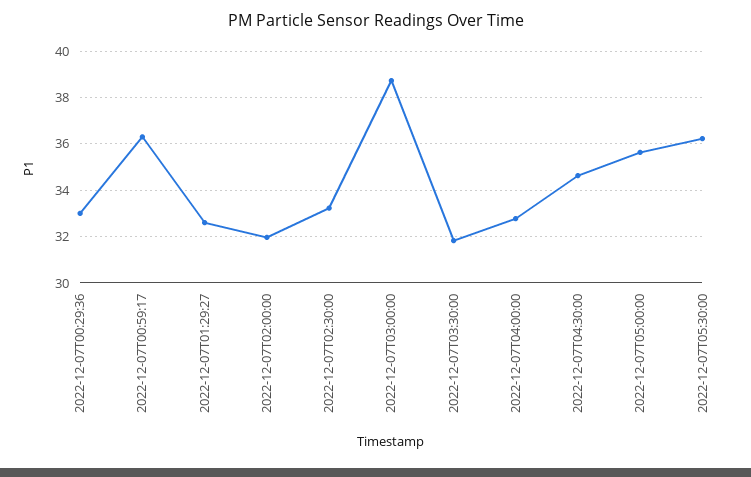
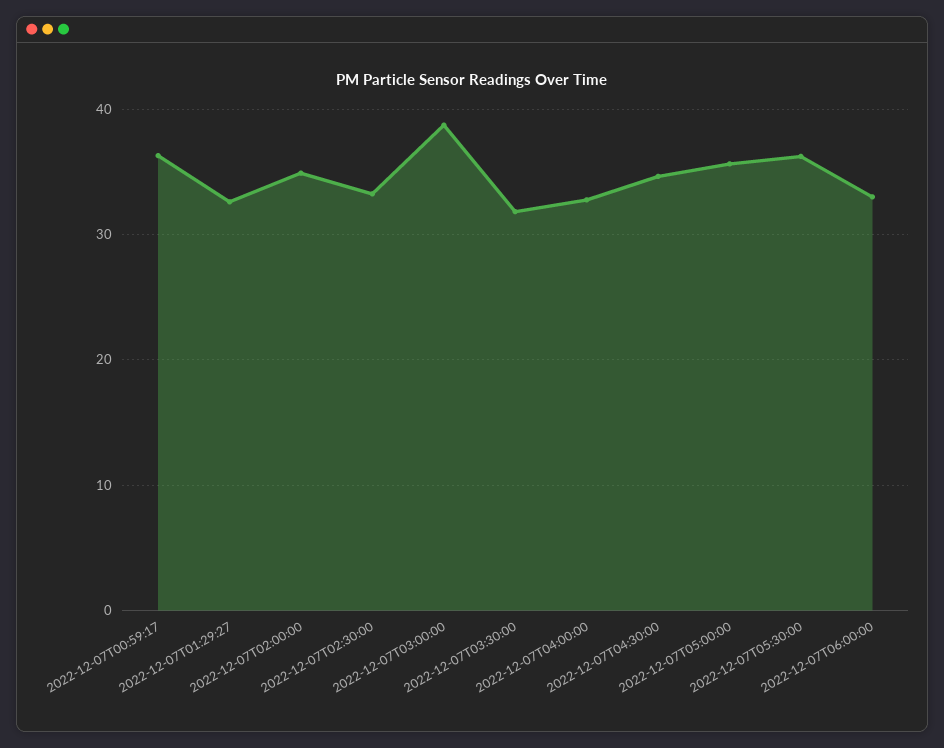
2022-12-07T00:29:36: 33 -> none
2022-12-07T02:00:00: 32 -> 35
2022-12-07T06:00:00: none -> 33

